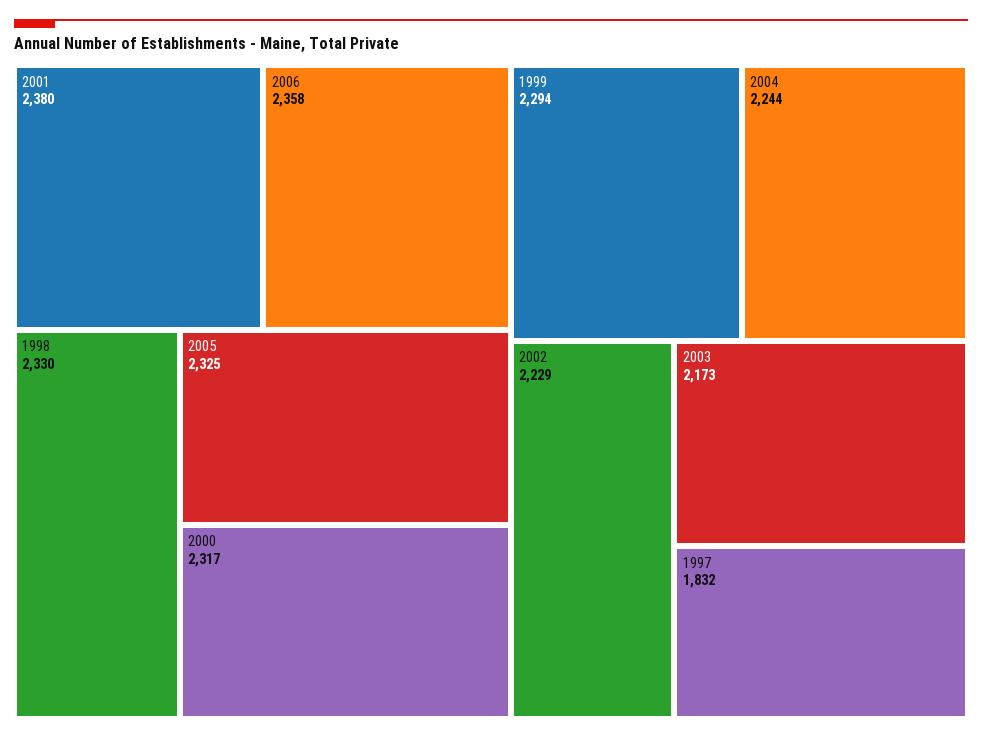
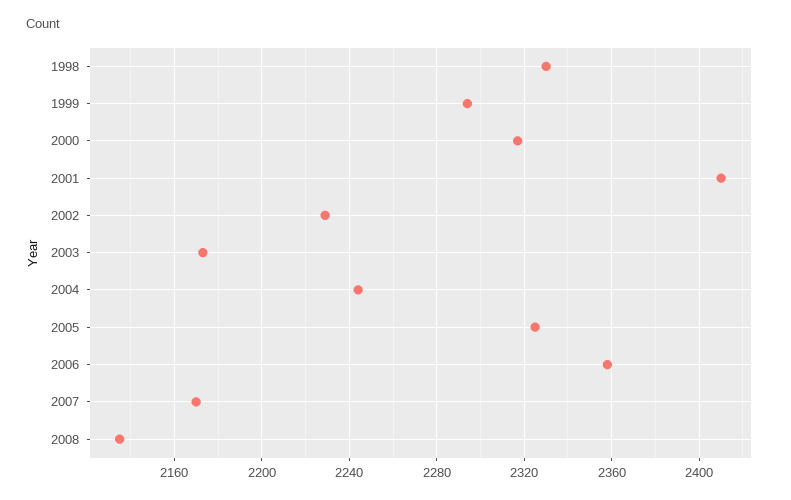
2001: 2380 -> 2410
1997: 1832 -> none
2007: none -> 2170
2008: none -> 2135

